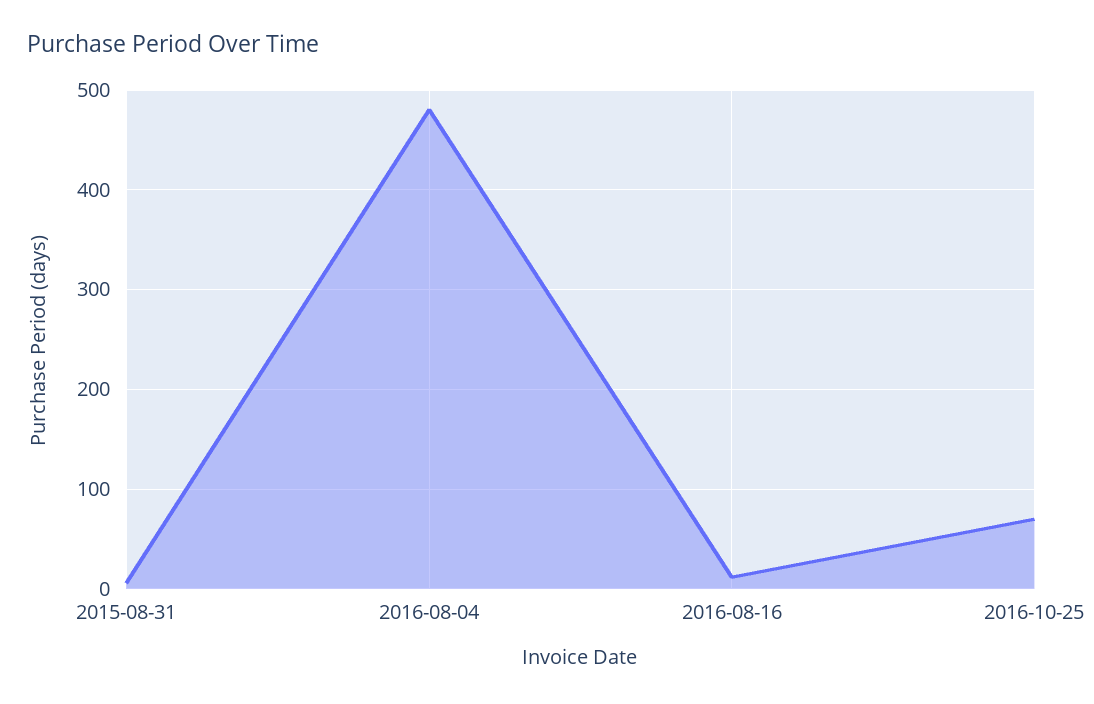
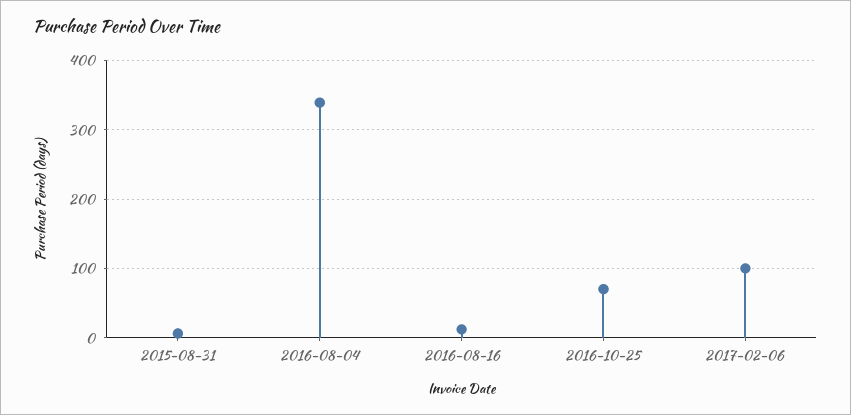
2016-08-04: 480 -> 340
2017-02-06: none -> 100

